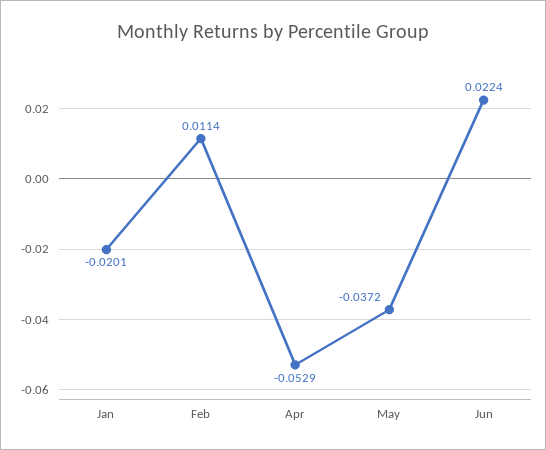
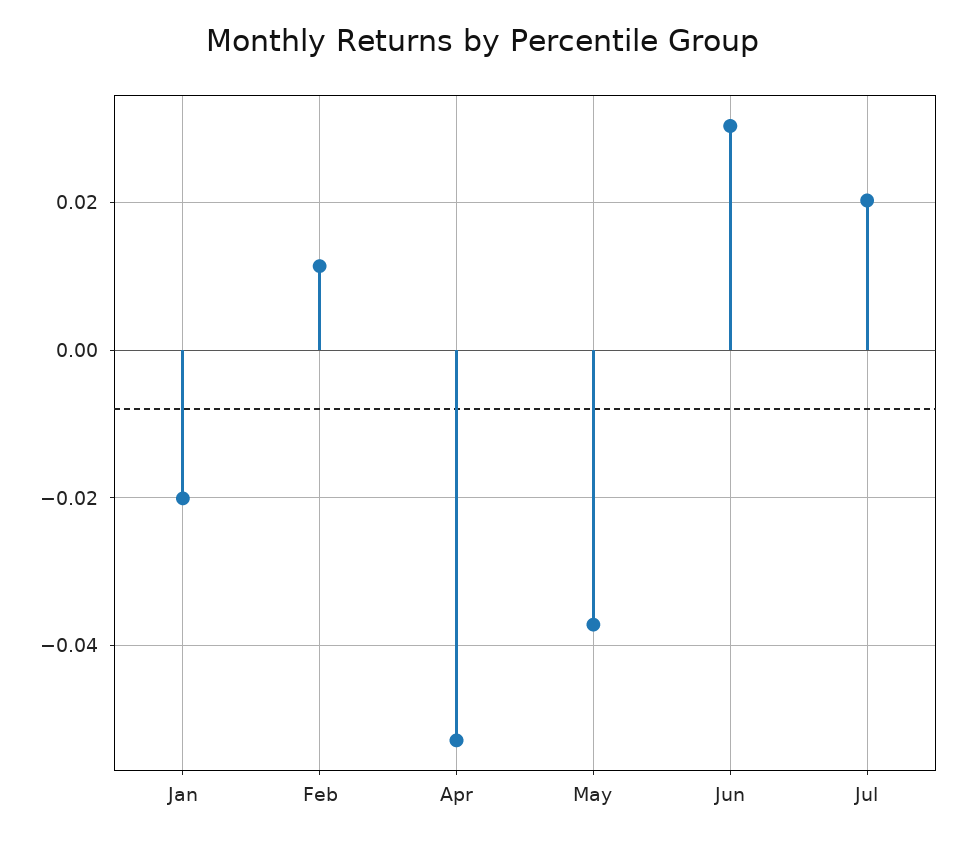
Jun: 0.0224 -> 0.03
Jul: none -> 0.02

